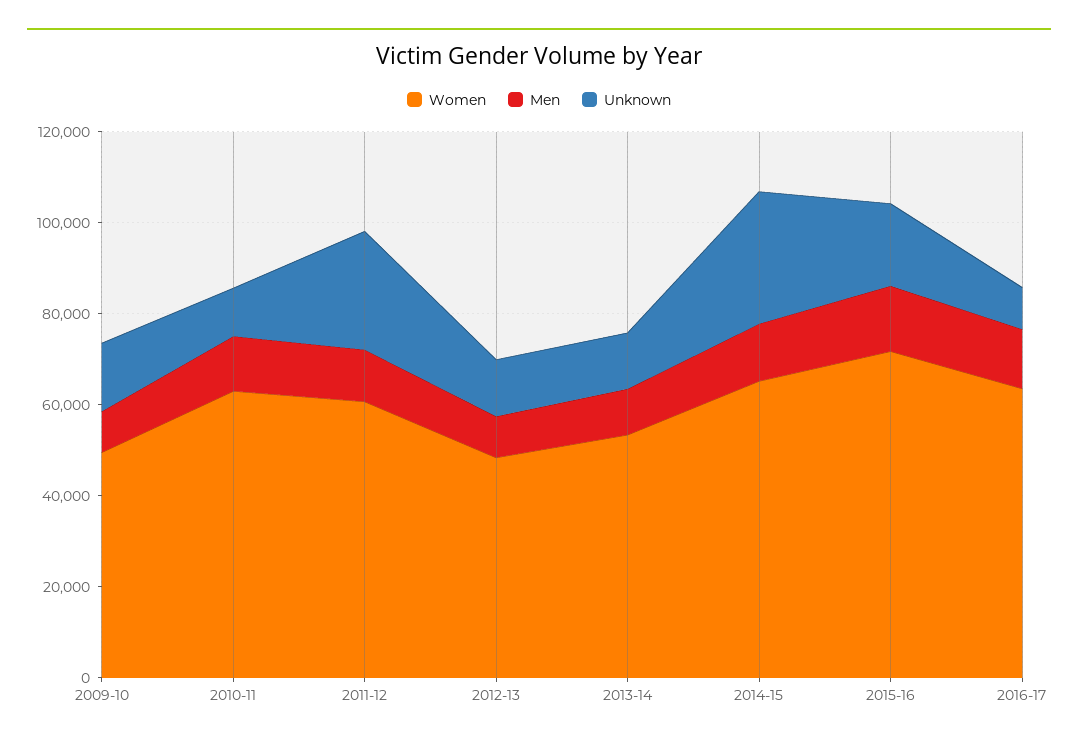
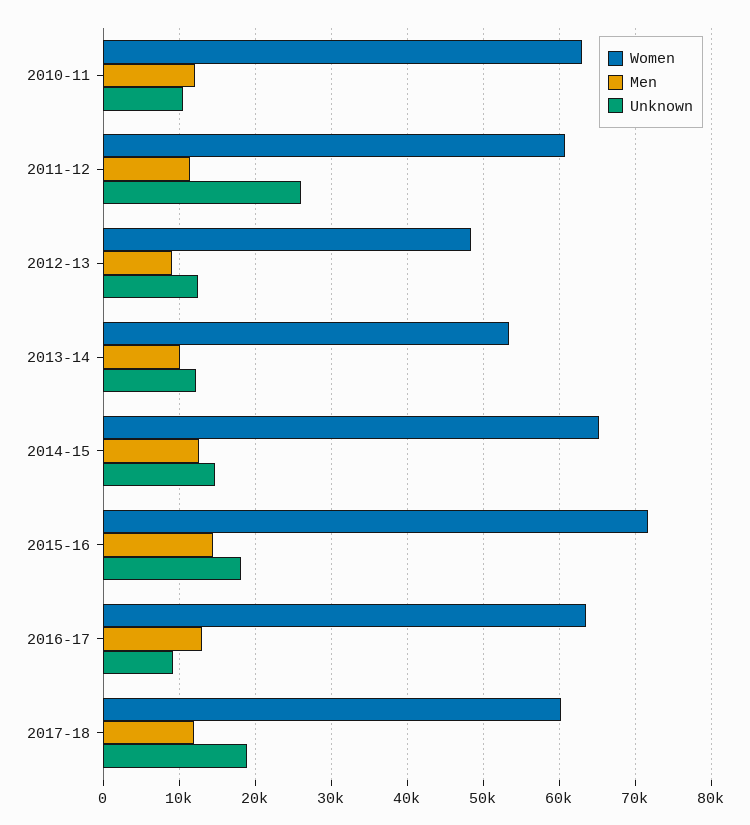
Women, 2009-10: 50000 -> none
Men, 2009-10: 10000 -> none
Unknown, 2009-10: 15000 -> none
Unknown, 2014-15: 30000 -> 15000
Women, 2017-18: none -> 60000
Men, 2017-18: none -> 12000
Unknown, 2017-18: none -> 19000

